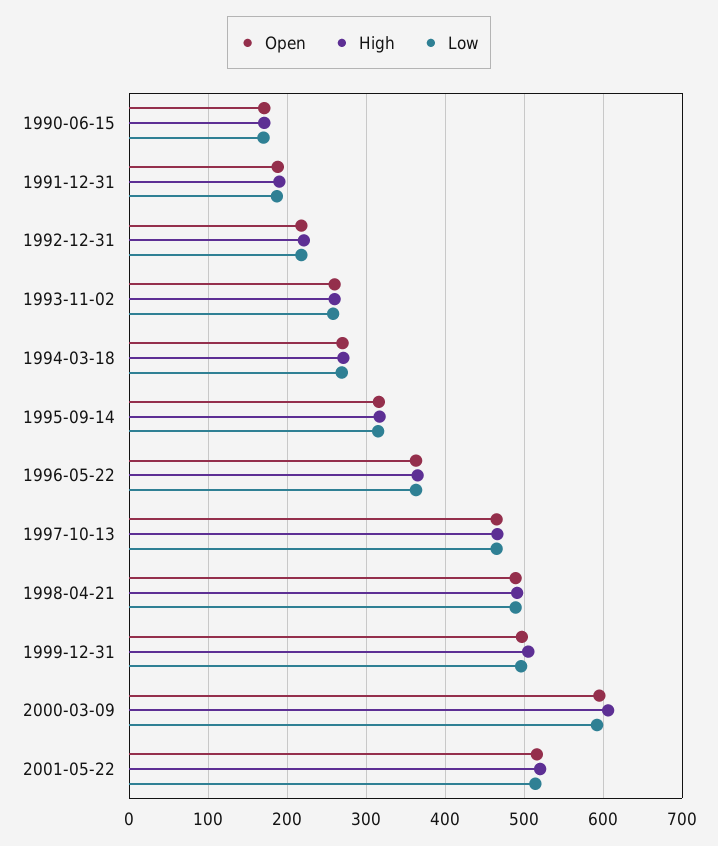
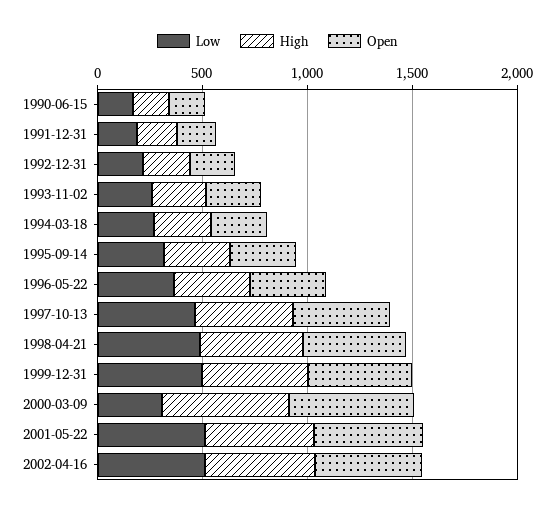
Low, 2000-03-09: 590 -> 300
Low, 2002-04-16: none -> 500
High, 2002-04-16: none -> 500
Open, 2002-04-16: none -> 500

